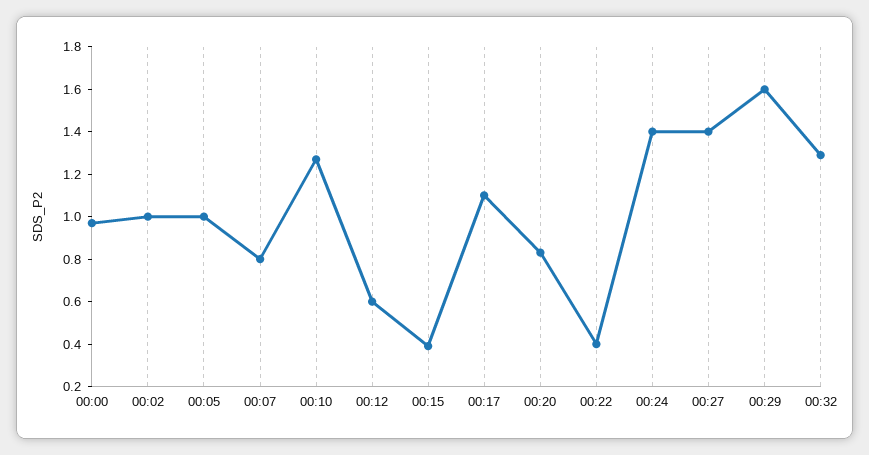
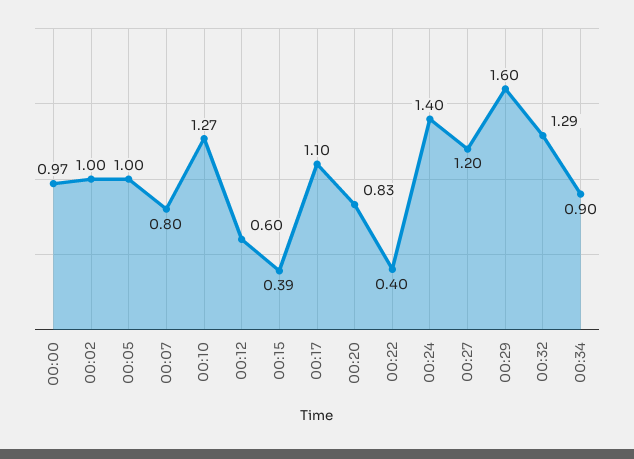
00:27: 1.4 -> 1.2
00:34: none -> 0.9

